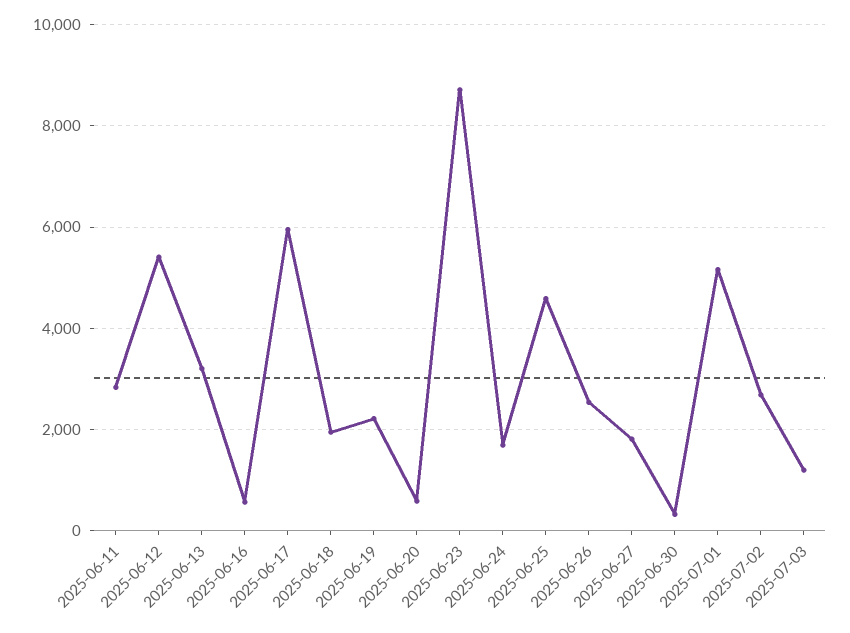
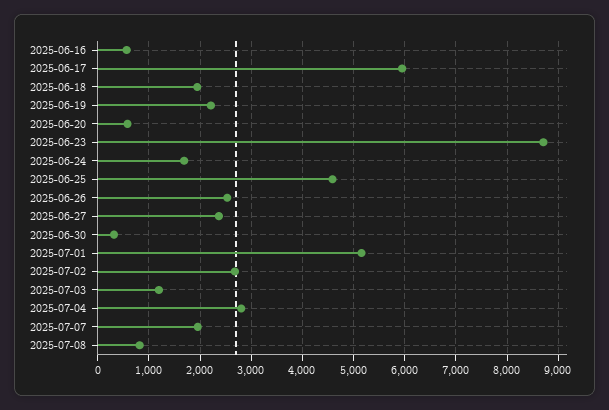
2025-06-11: 2800 -> none
2025-06-12: 5400 -> none
2025-06-13: 3200 -> none
2025-06-27: 1800 -> 2400
2025-07-04: none -> 2800
2025-07-07: none -> 2000
2025-07-08: none -> 800

